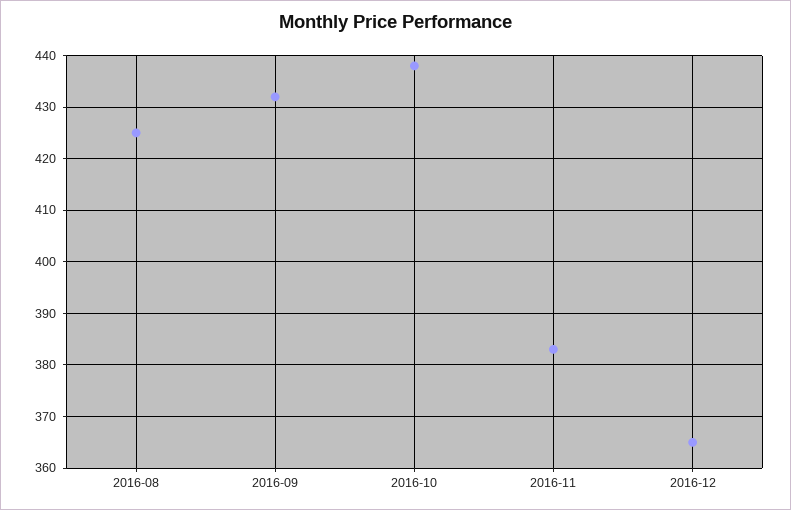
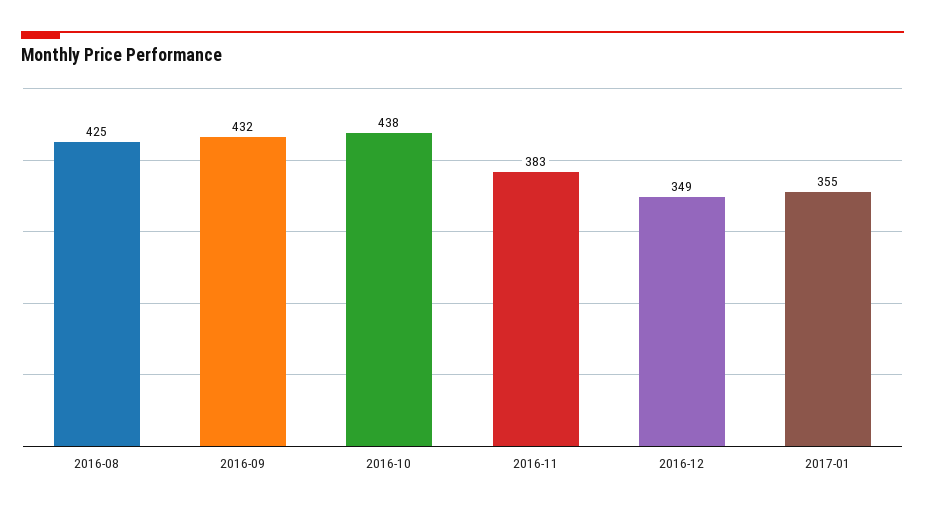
2016-12: 365 -> 349
2017-01: none -> 355

